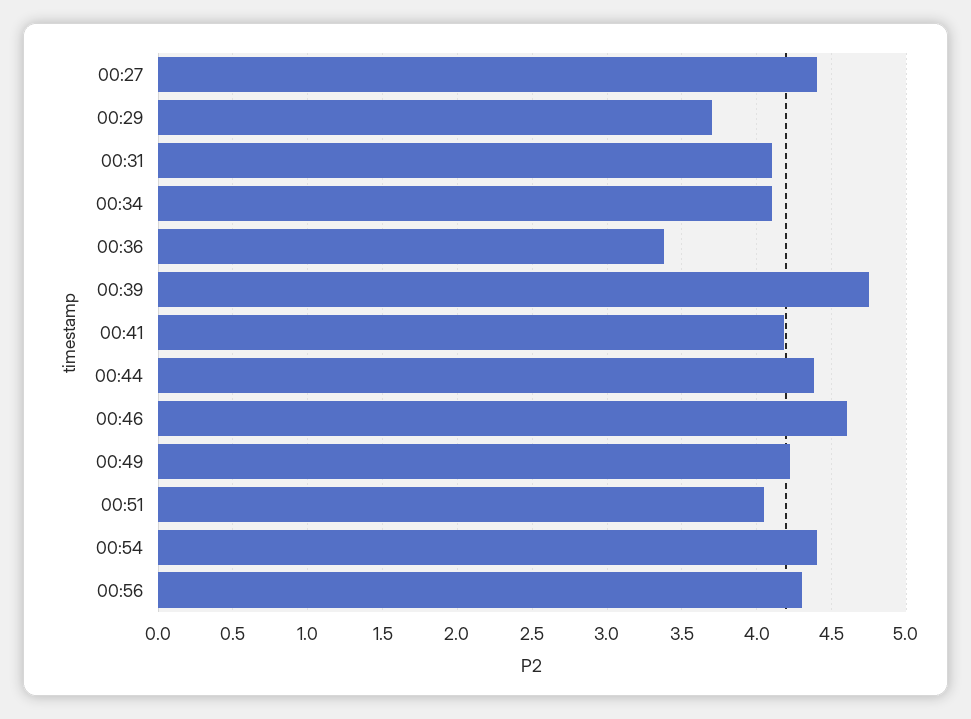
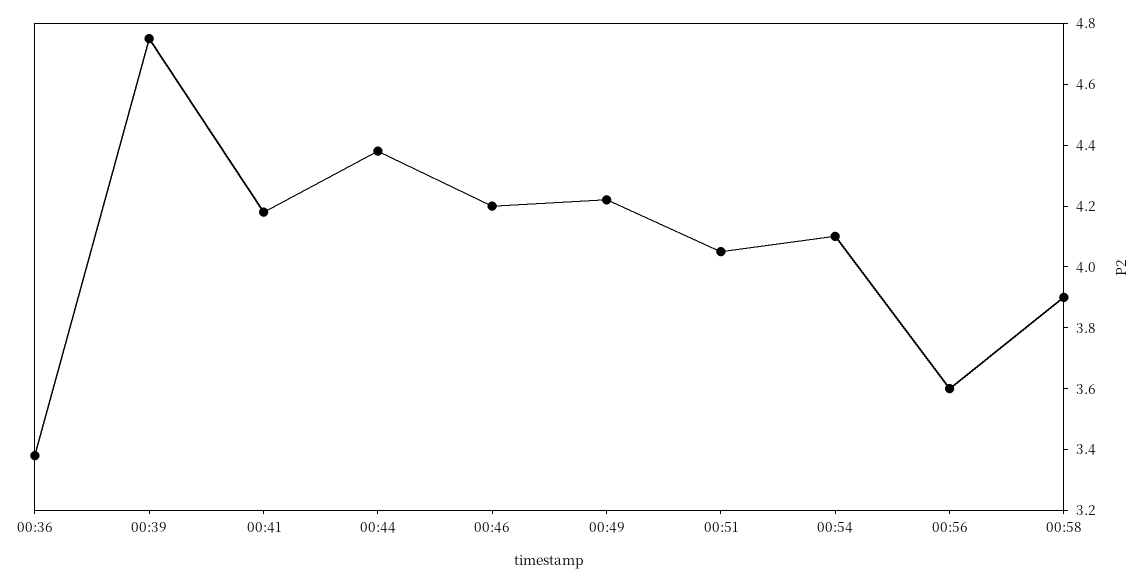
00:27: 4.4 -> none
00:29: 3.7 -> none
00:31: 4.1 -> none
00:34: 4.1 -> none
00:46: 4.6 -> 4.2
00:54: 4.4 -> 4.1
00:56: 4.3 -> 3.6
00:58: none -> 3.9

